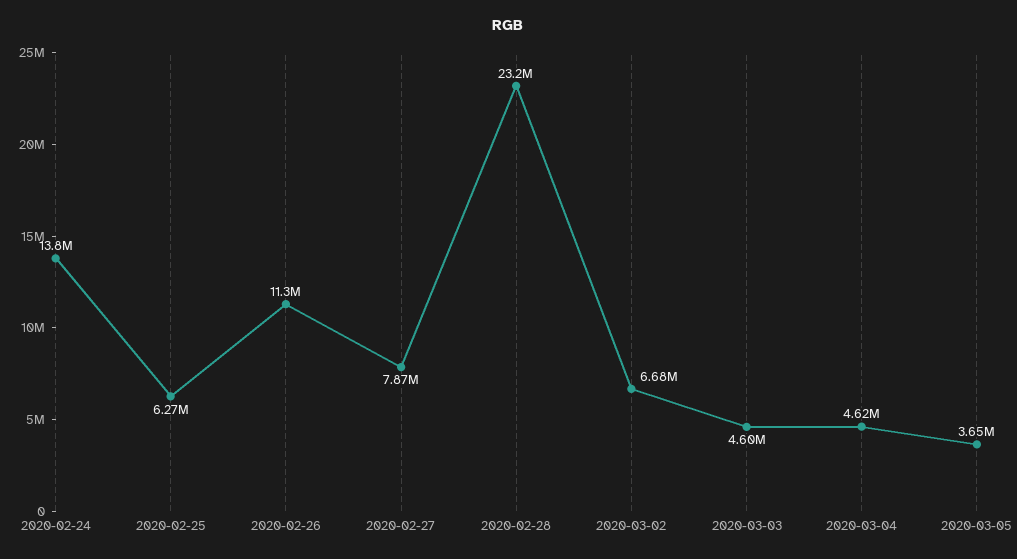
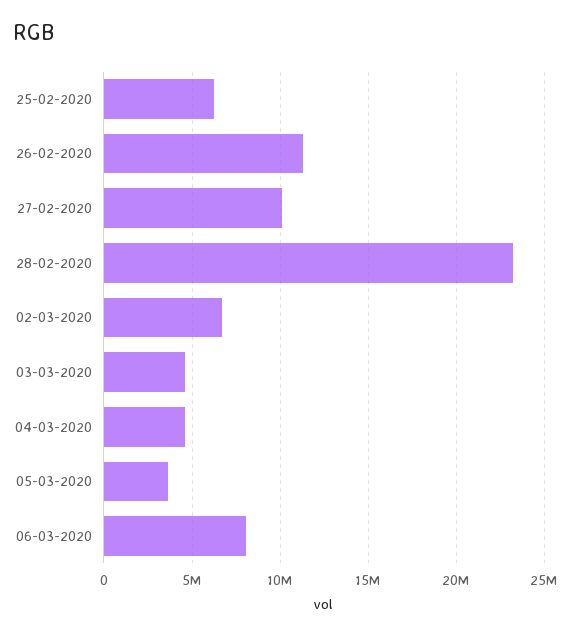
2020-02-24: 13800000 -> none
2020-02-27: 7870000 -> 10000000
06-03-2020: none -> 8000000

